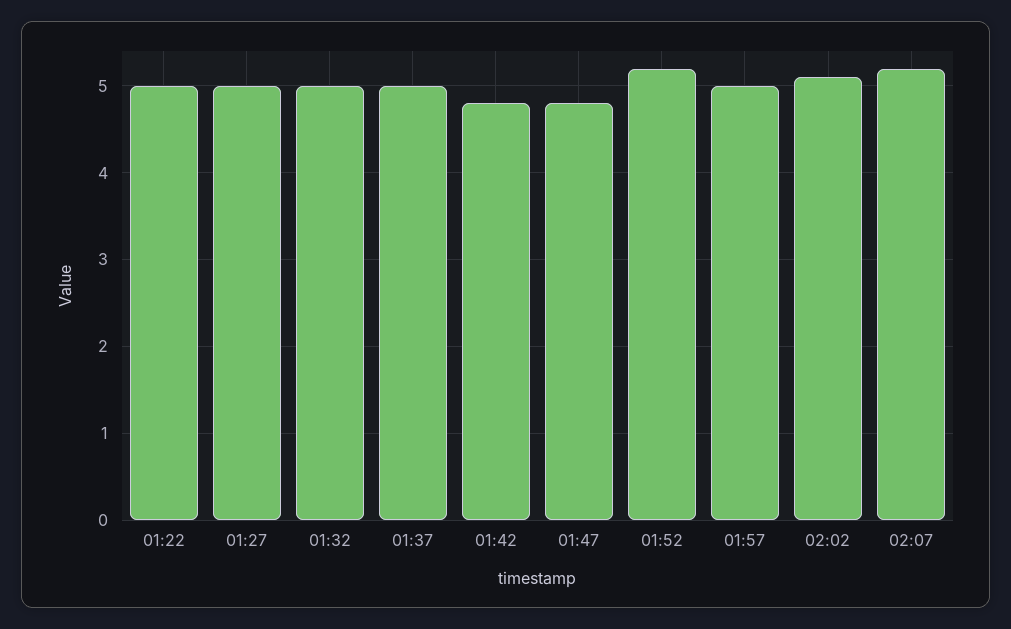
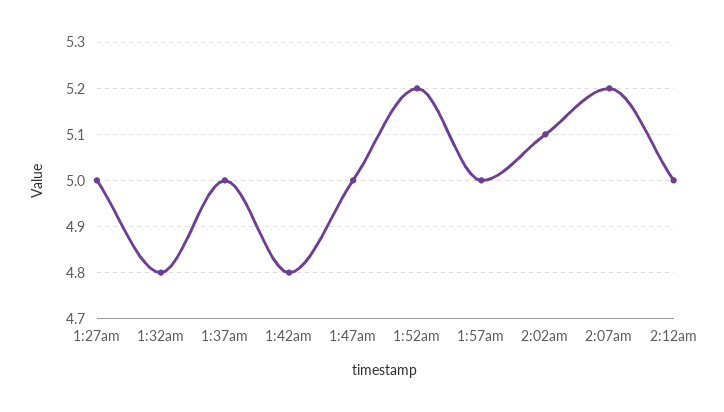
01:22: 5 -> none
01:32: 5 -> 4.8
01:47: 4.8 -> 5
2:12am: none -> 5

